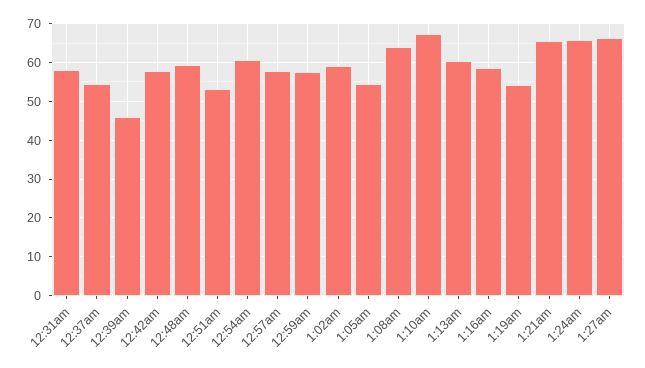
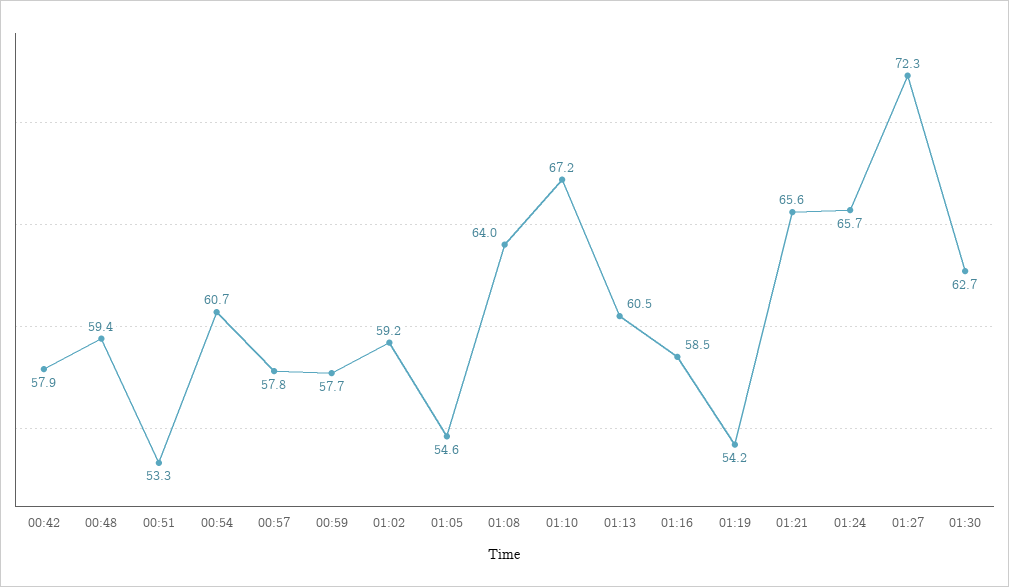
12:31am: 58 -> none
12:37am: 54 -> none
12:39am: 46 -> none
1:27am: 66 -> 72.3
01:30: none -> 62.7

